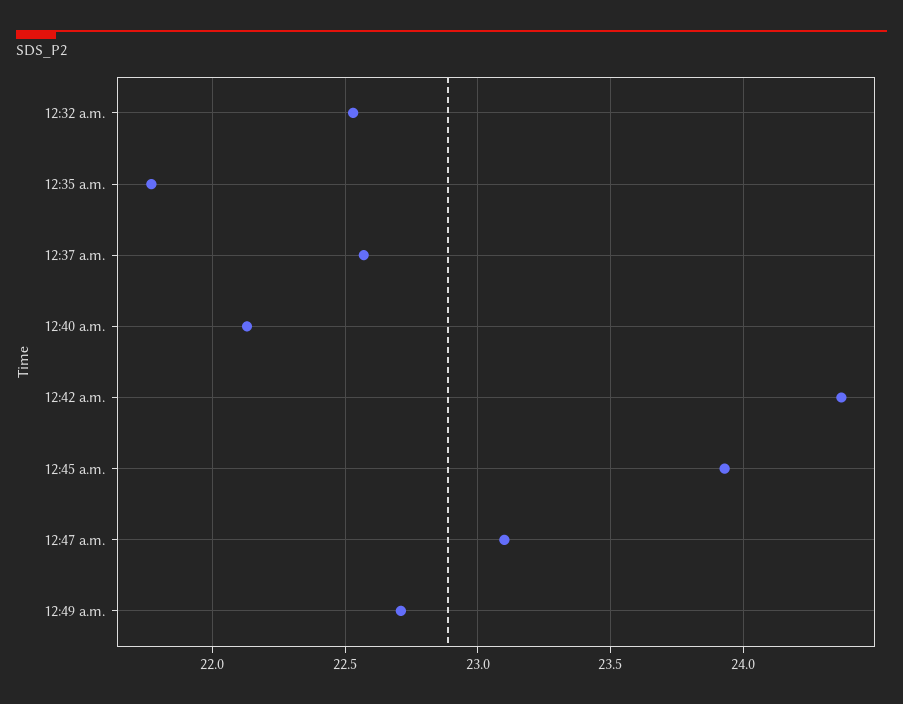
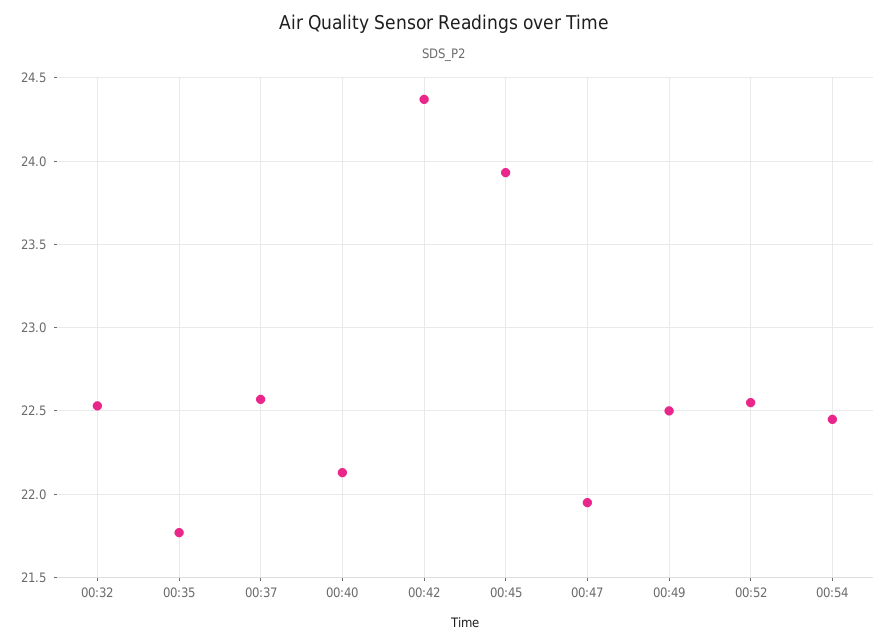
12:47 a.m.: 23.1 -> 21.95
12:49 a.m.: 22.7 -> 22.5
00:52: none -> 22.55
00:54: none -> 22.45

